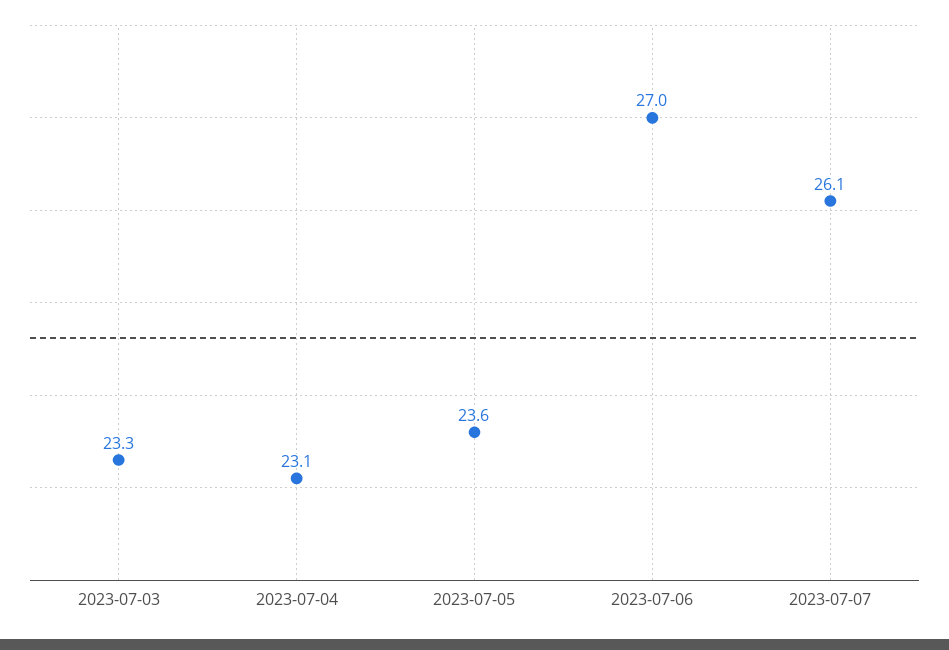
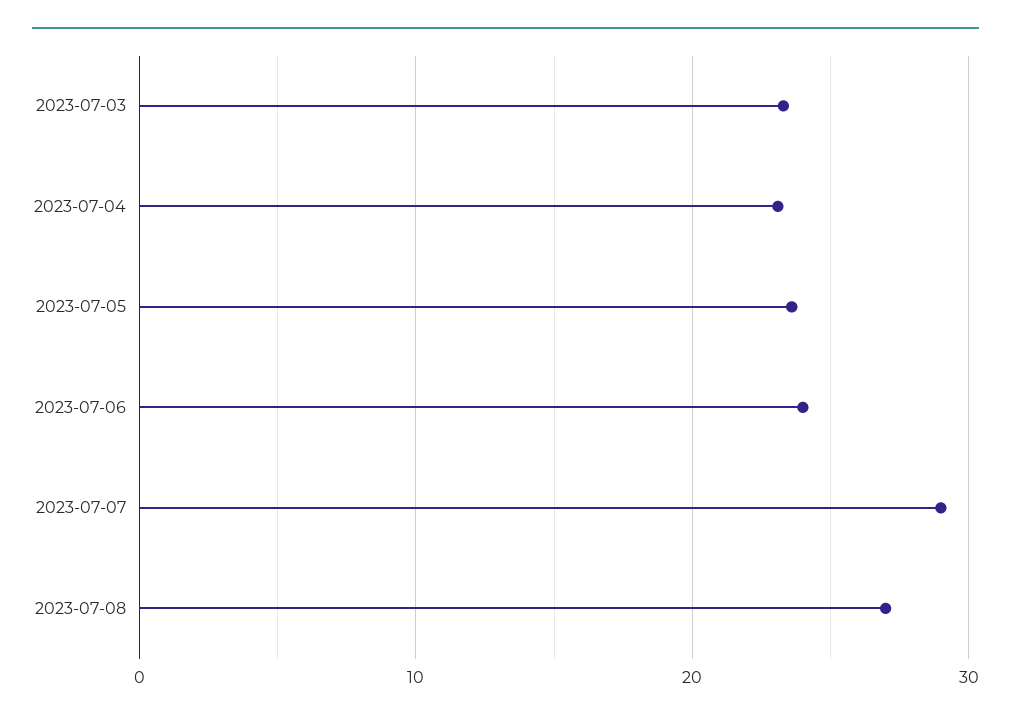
2023-07-06: 27 -> 24
2023-07-07: 26.1 -> 29
2023-07-08: none -> 27

